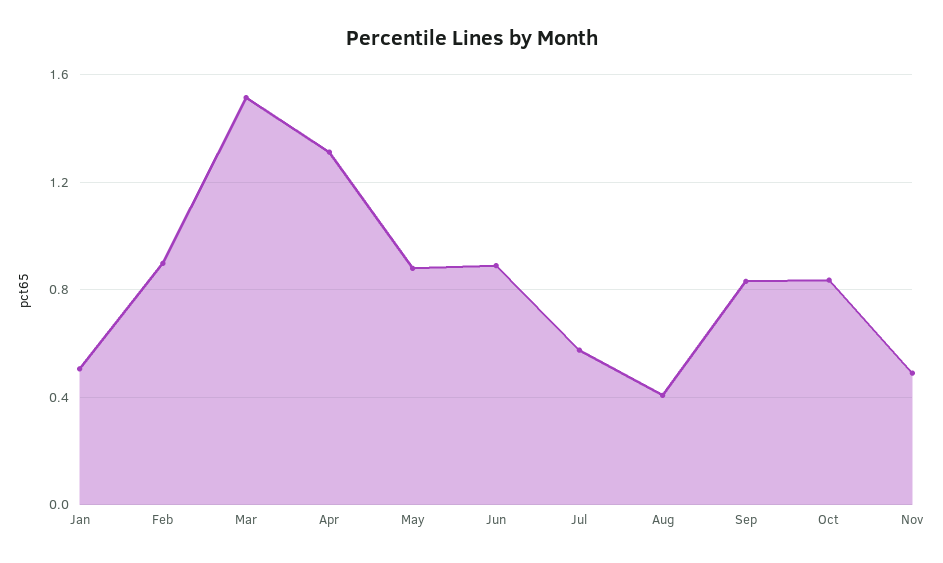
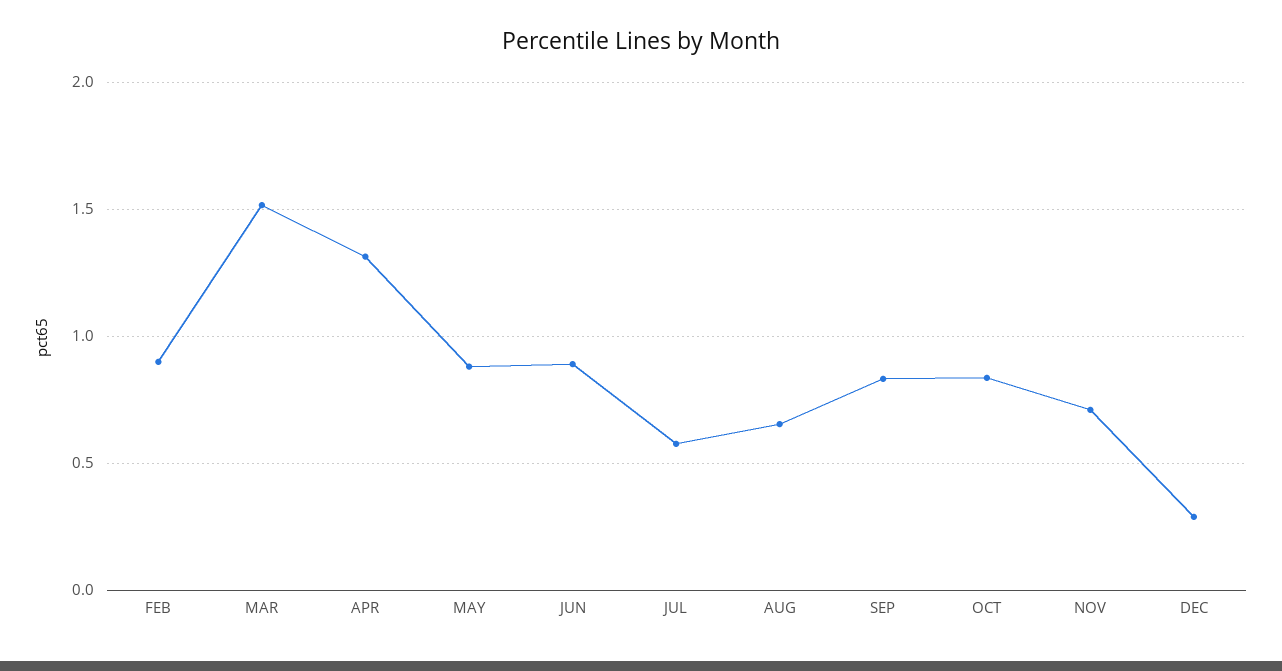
Jan: 0.5 -> none
Aug: 0.4 -> 0.65
Nov: 0.5 -> 0.7
DEC: none -> 0.3

